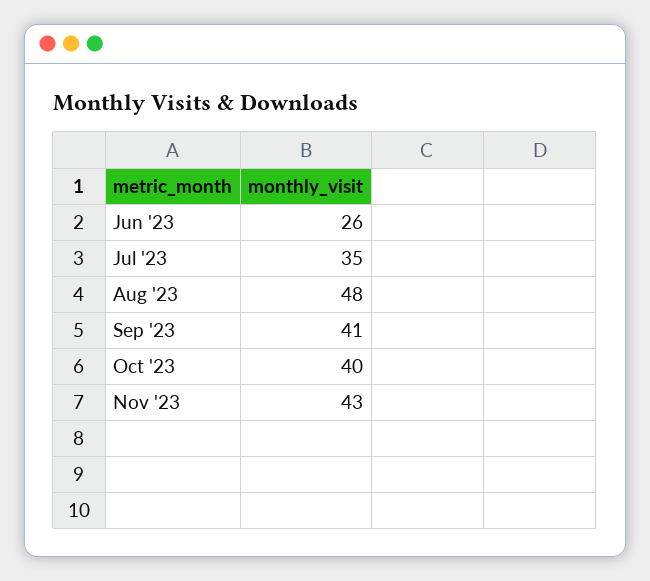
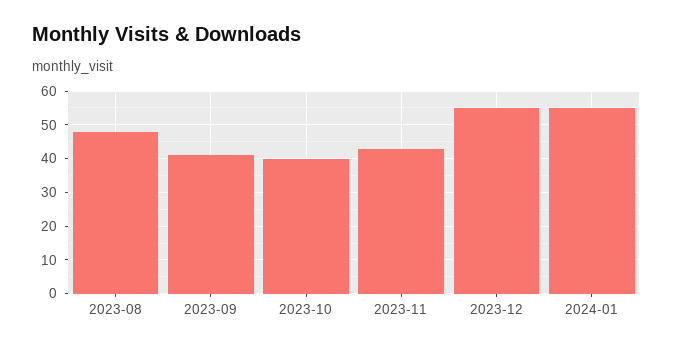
Jun '23: 26 -> none
Jul '23: 35 -> none
2023-12: none -> 55
2024-01: none -> 55

